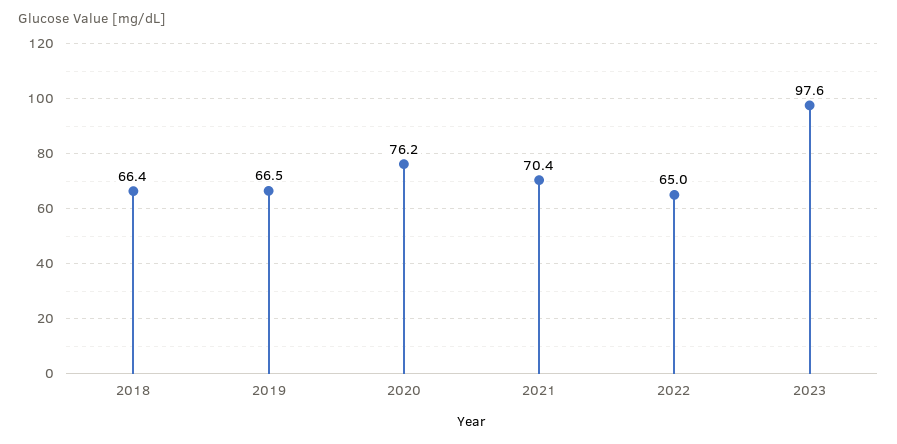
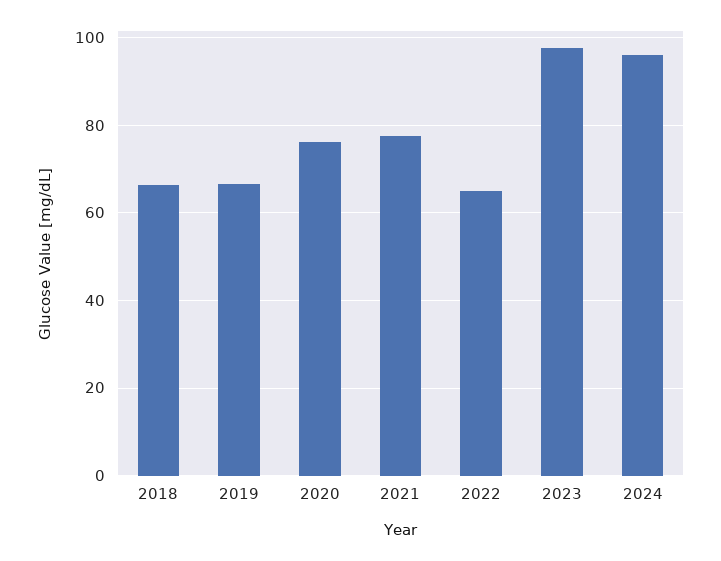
2021: 70.4 -> 78
2024: none -> 96

